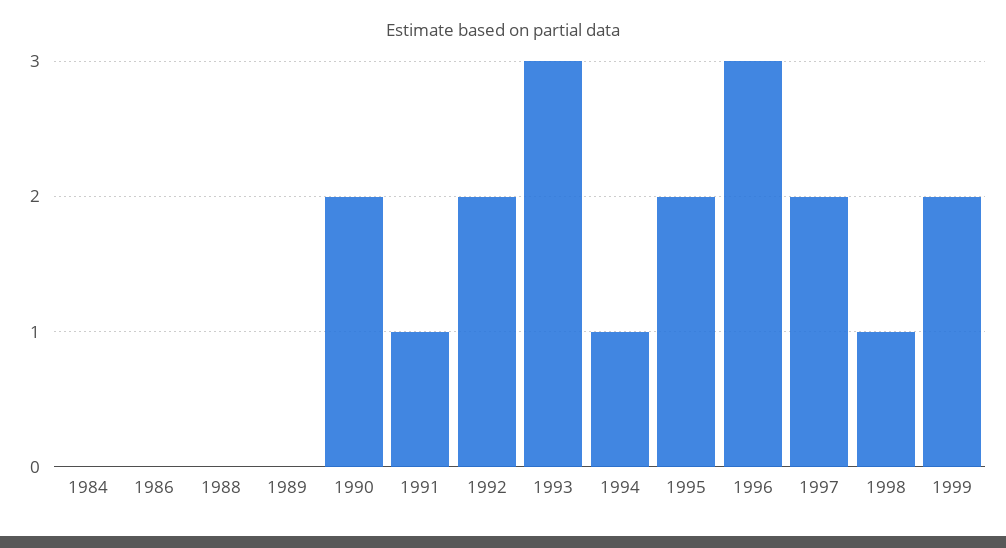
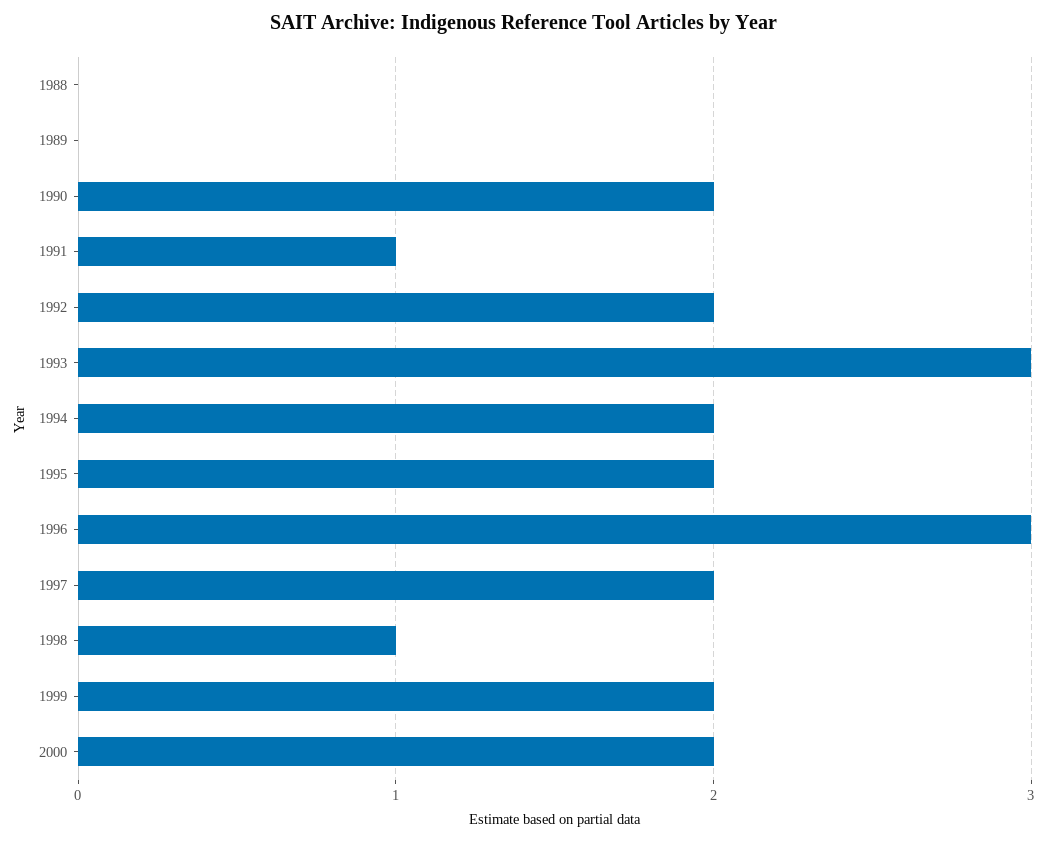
1984: 0 -> none
1986: 0 -> none
1994: 1 -> 2
2000: none -> 2

